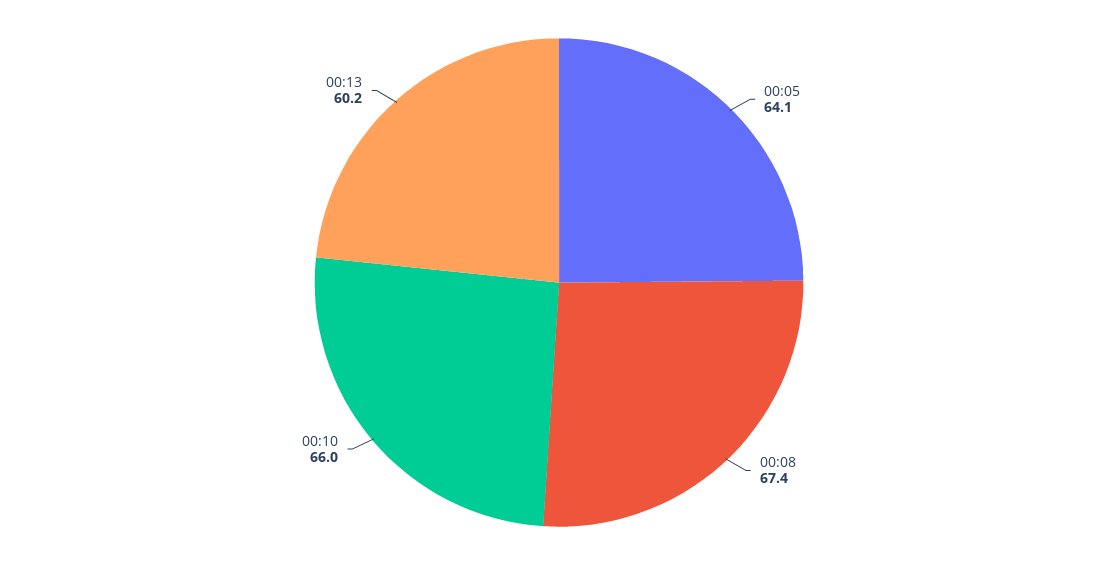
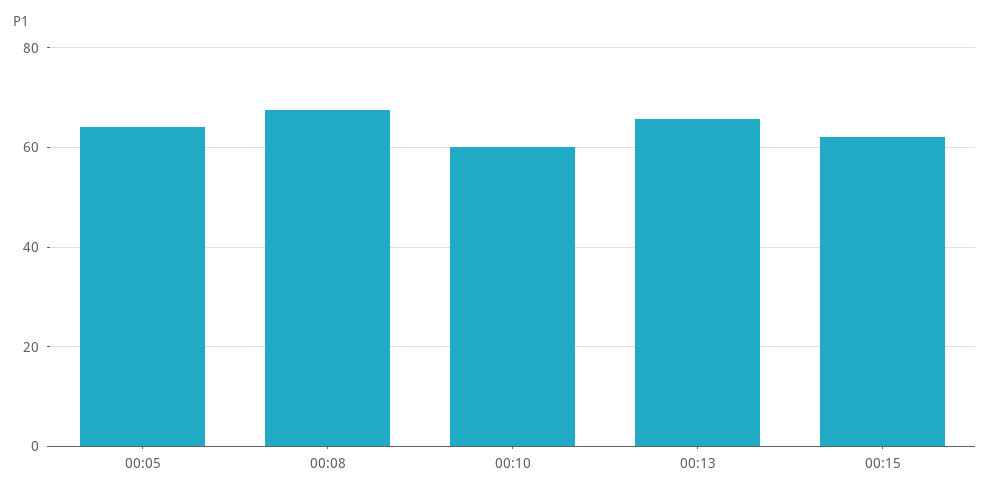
00:10: 66 -> 60
00:13: 60.2 -> 66
00:15: none -> 62

